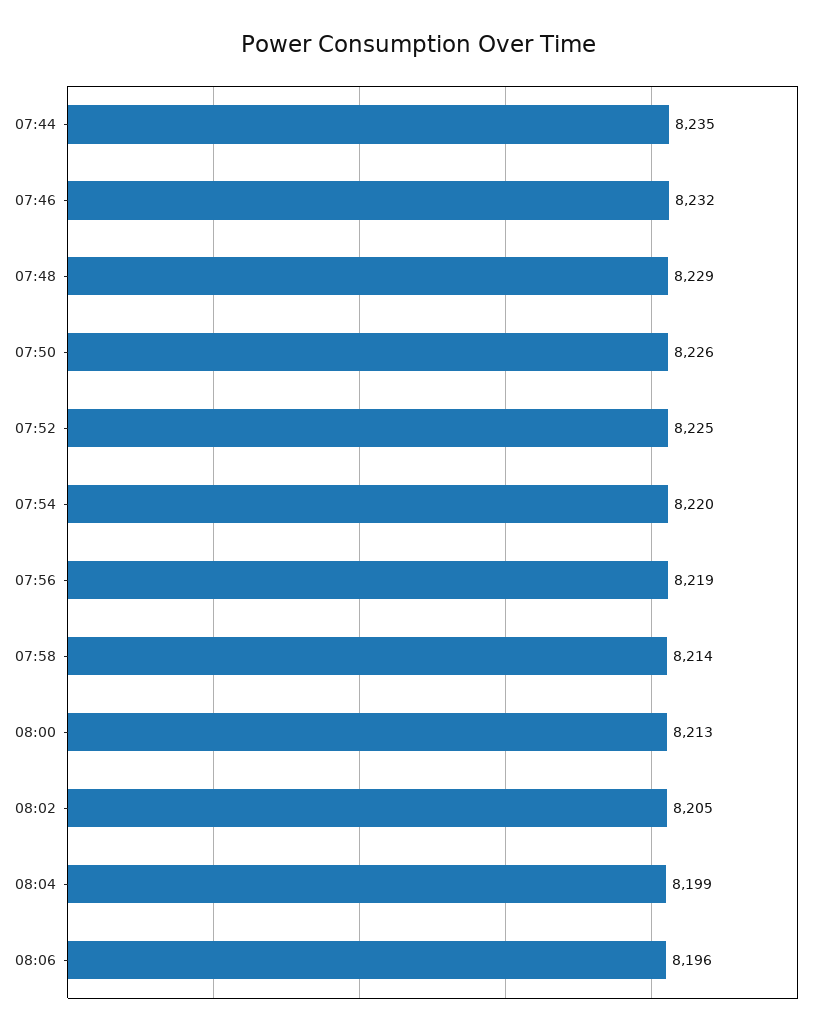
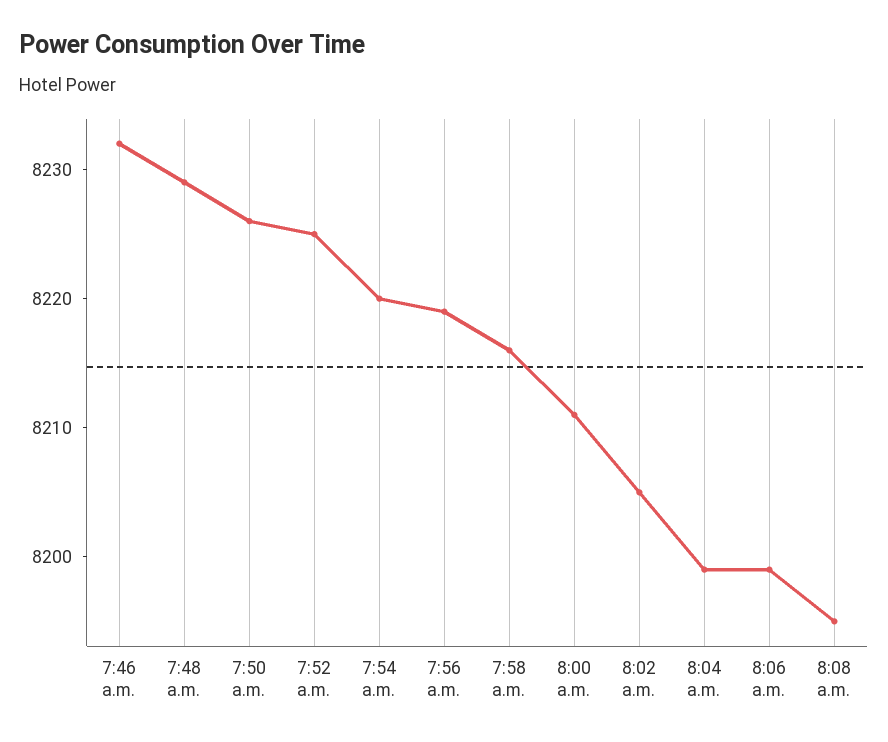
07:44: 8235 -> none
07:58: 8214 -> 8216
08:00: 8213 -> 8211
08:06: 8196 -> 8199
8:08 a.m.: none -> 8195

